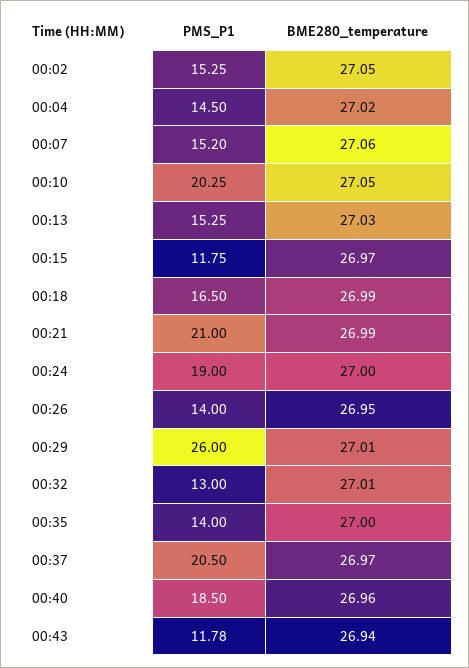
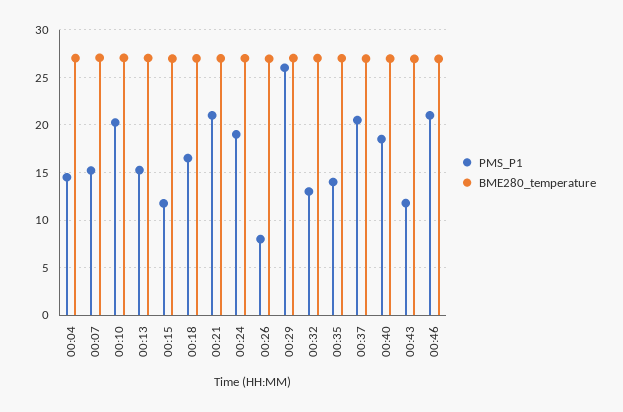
PMS_P1, 00:02: 15.25 -> none
BME280_temperature, 00:02: 27.05 -> none
PMS_P1, 00:26: 14 -> 8
PMS_P1, 00:46: none -> 21
BME280_temperature, 00:46: none -> 27

